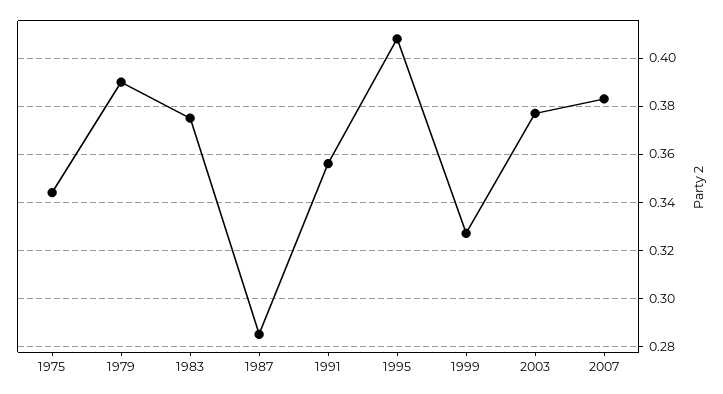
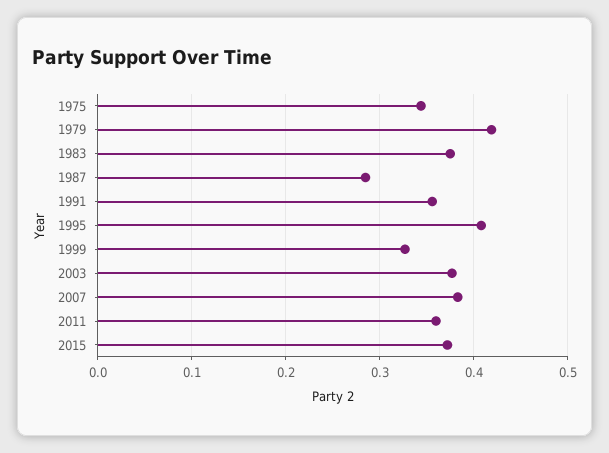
1979: 0.39 -> 0.42
2011: none -> 0.36
2015: none -> 0.37

